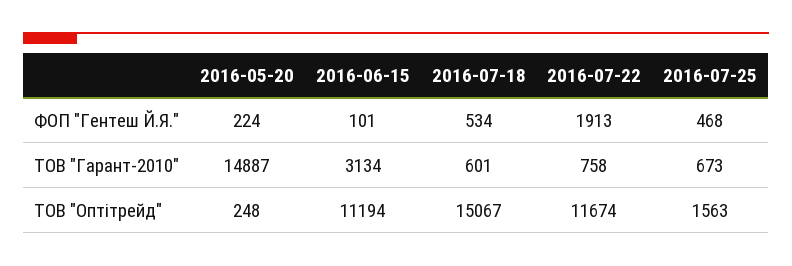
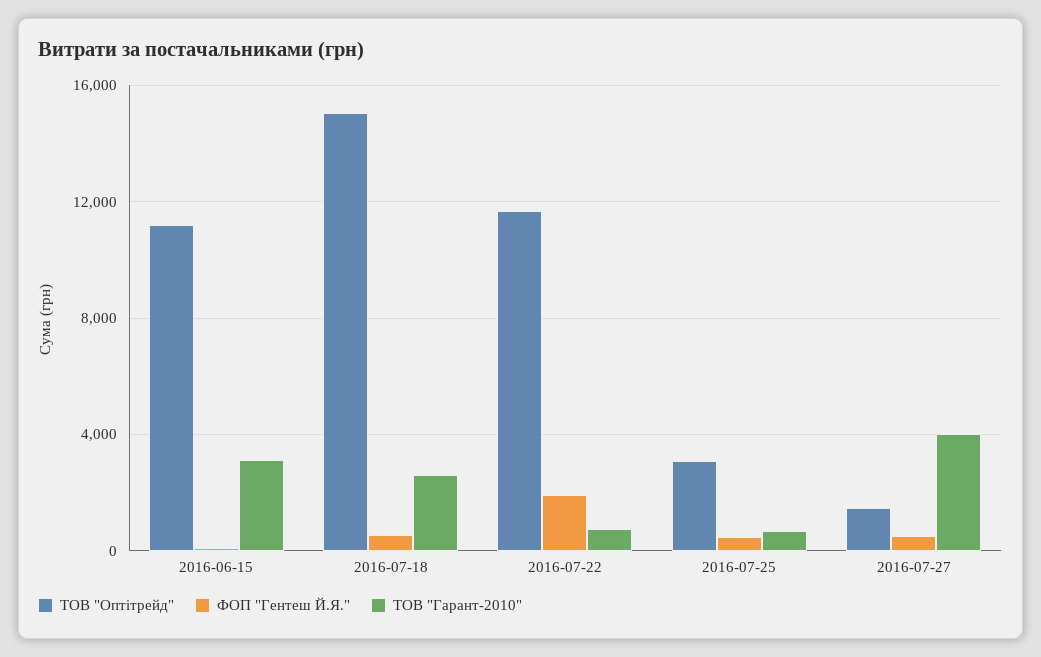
ФОП "Гентеш Й.Я.", 2016-05-20: 224 -> none
ТОВ "Гарант-2010", 2016-05-20: 14887 -> none
ТОВ "Гарант-2010", 2016-07-18: 601 -> 2500
ТОВ "Оптітрейд", 2016-05-20: 248 -> none
ТОВ "Оптітрейд", 2016-07-25: 1563 -> 3000
ТОВ "Оптітрейд", 2016-07-27: none -> 1500
ФОП "Гентеш Й.Я.", 2016-07-27: none -> 500
ТОВ "Гарант-2010", 2016-07-27: none -> 4000

